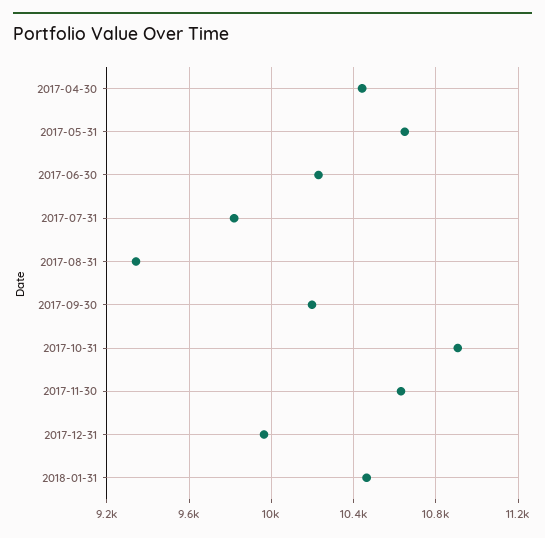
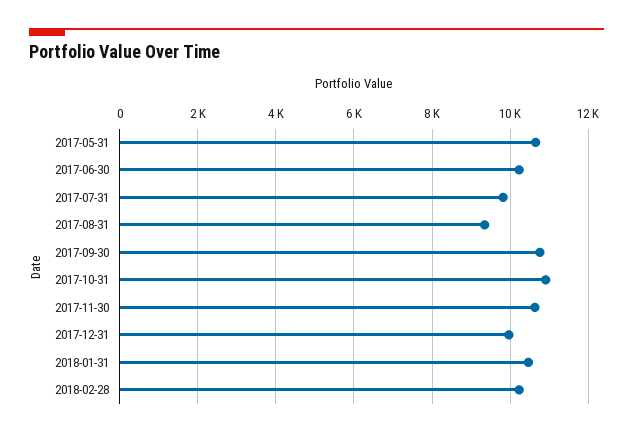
2017-04-30: 10450 -> none
2017-09-30: 10200 -> 10800
2018-02-28: none -> 10200

